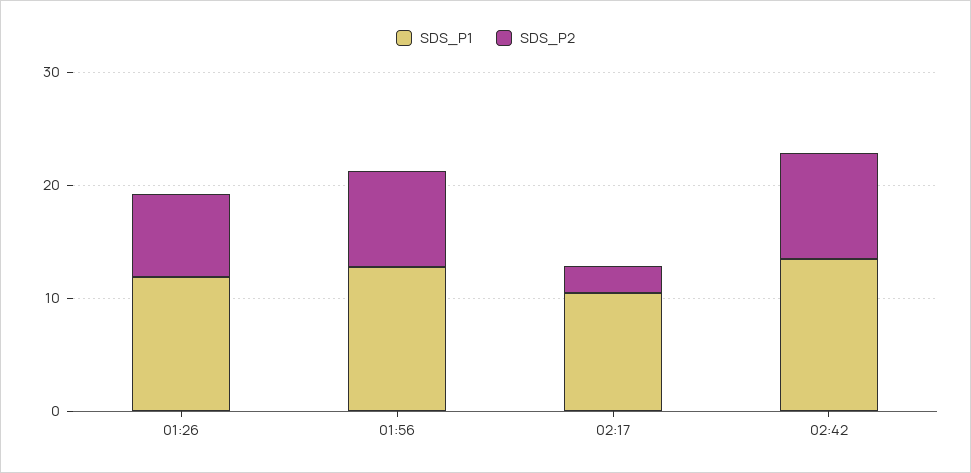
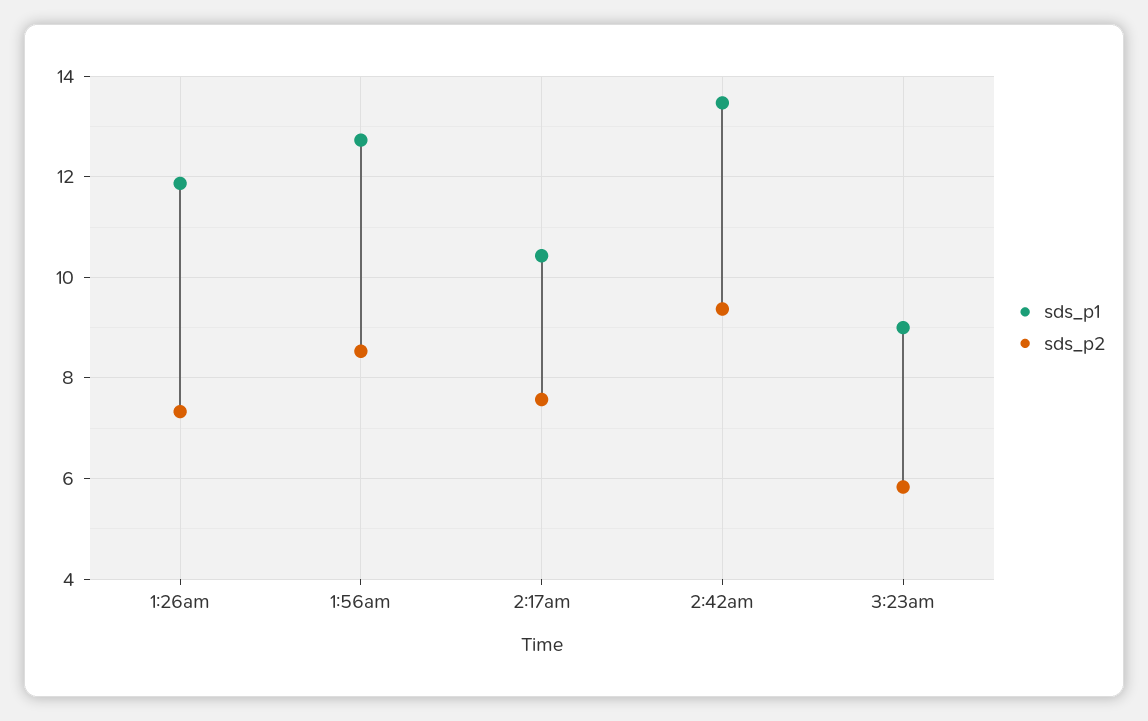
SDS_P2, 02:17: 2 -> 7.6
SDS_P1, 3:23am: none -> 9
SDS_P2, 3:23am: none -> 5.8

